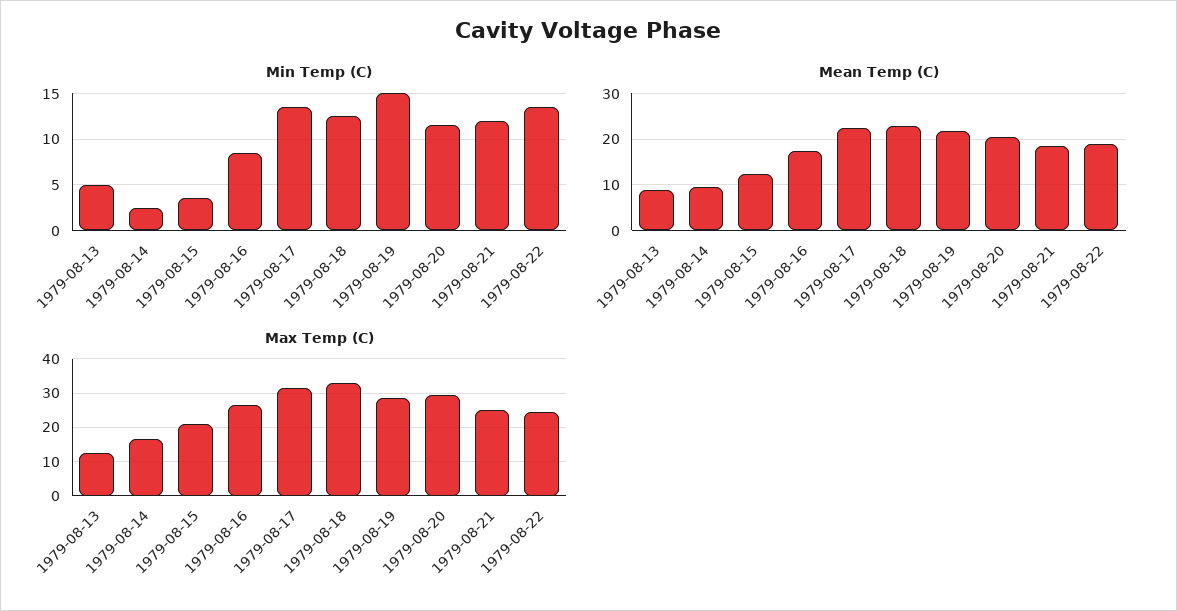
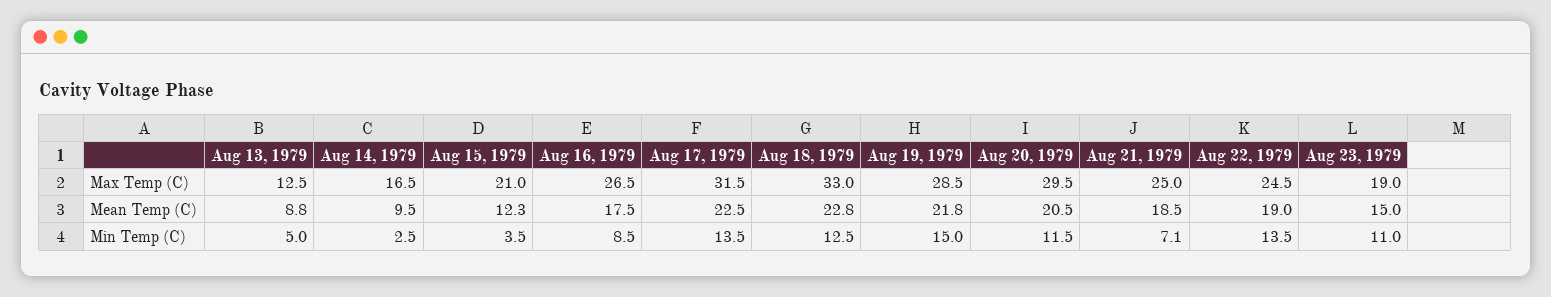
Min Temp (C), 1979-08-21: 12 -> 7.1
Max Temp (C), Aug 23, 1979: none -> 19
Mean Temp (C), Aug 23, 1979: none -> 15
Min Temp (C), Aug 23, 1979: none -> 11

